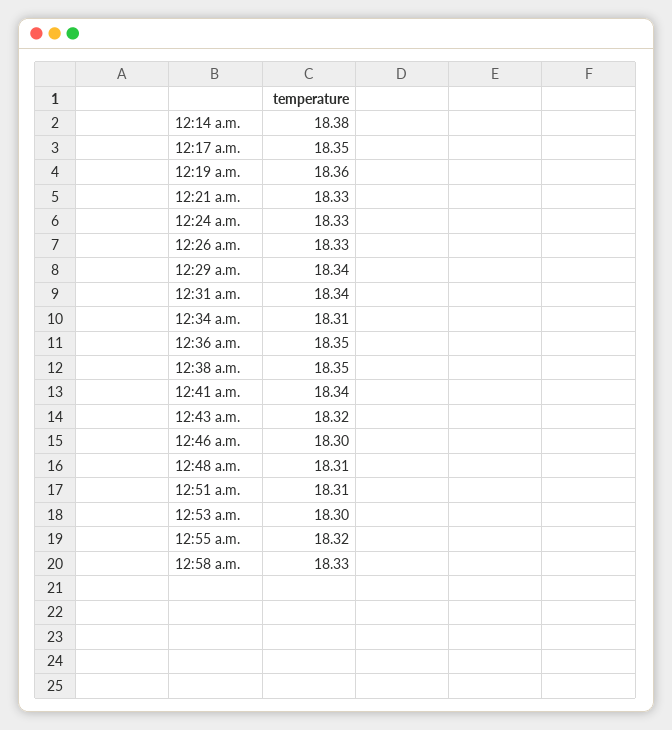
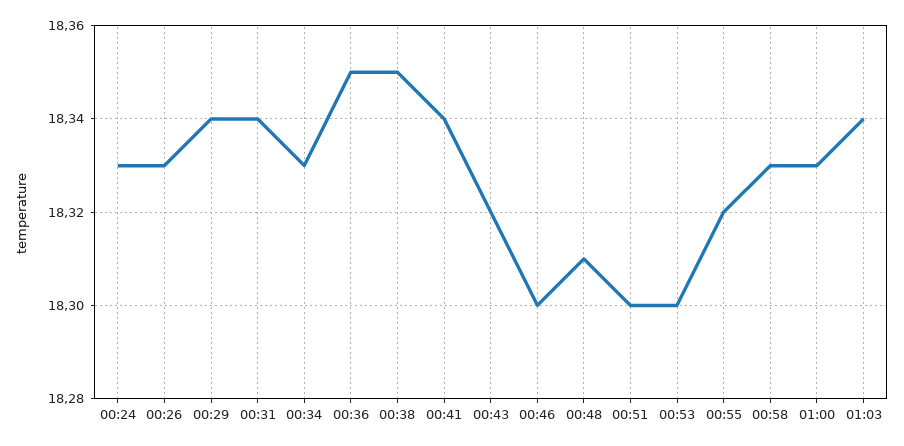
12:14 a.m.: 18.38 -> none
12:17 a.m.: 18.35 -> none
12:19 a.m.: 18.36 -> none
12:21 a.m.: 18.33 -> none
12:34 a.m.: 18.31 -> 18.33
12:51 a.m.: 18.31 -> 18.3
01:00: none -> 18.33
01:03: none -> 18.34

